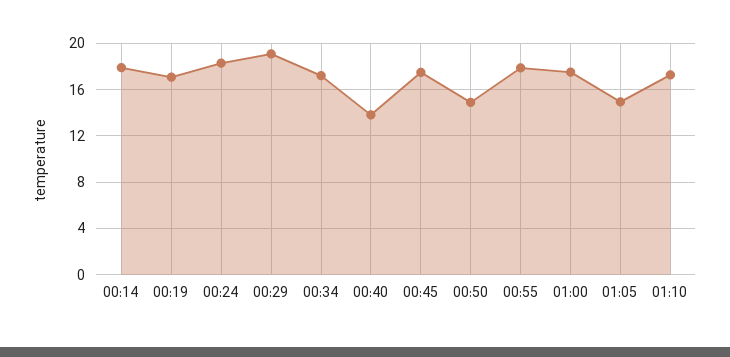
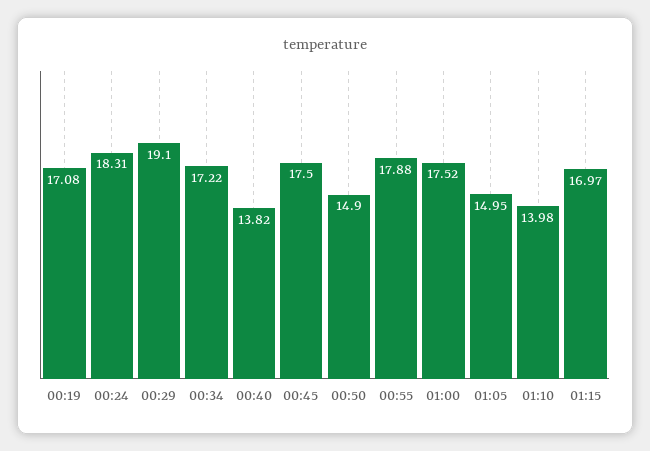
00:14: 18 -> none
01:10: 17 -> 13.98
01:15: none -> 16.97

